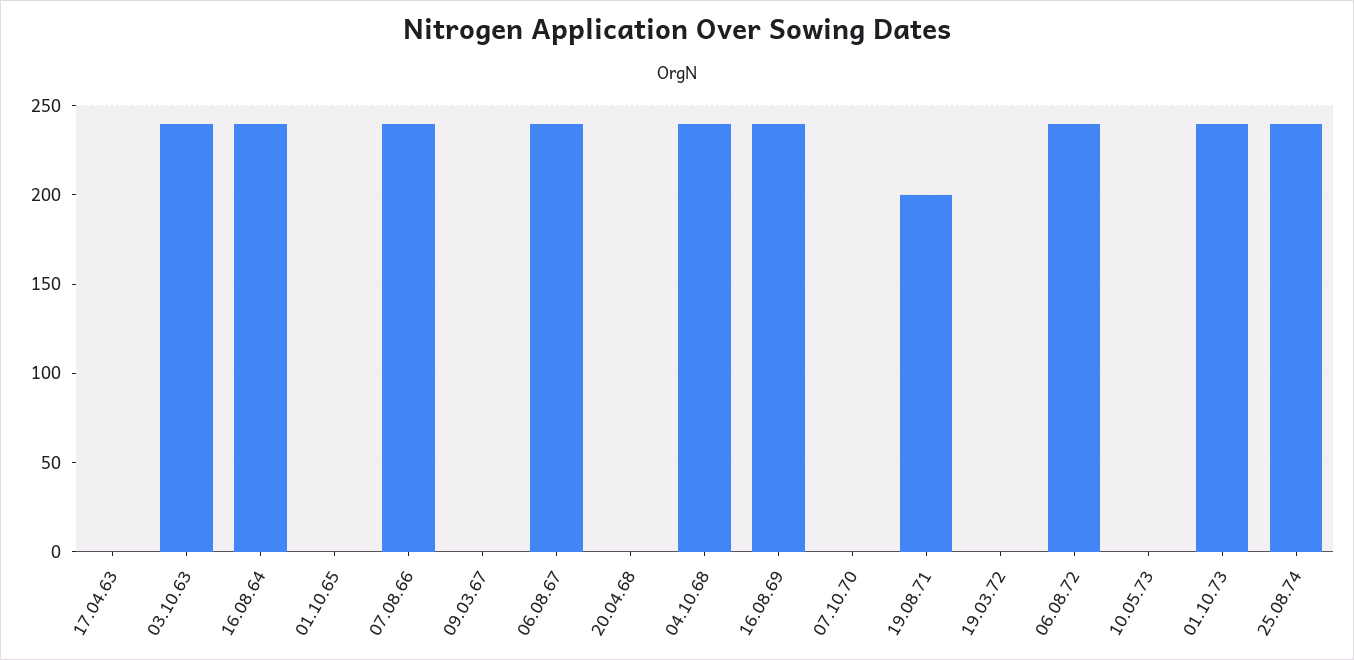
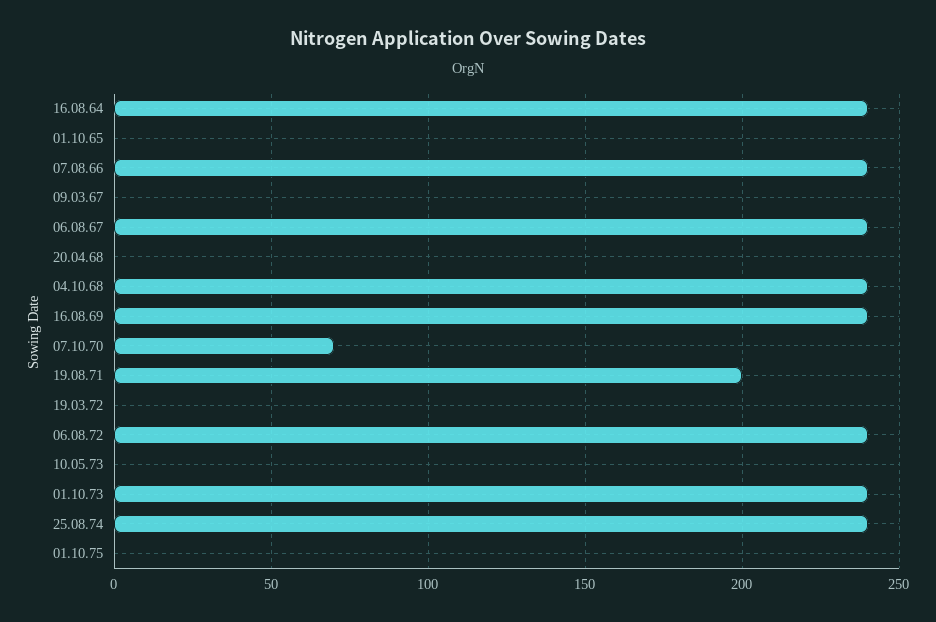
17.04.63: 0 -> none
03.10.63: 240 -> none
07.10.70: 0 -> 70
01.10.75: none -> 0

